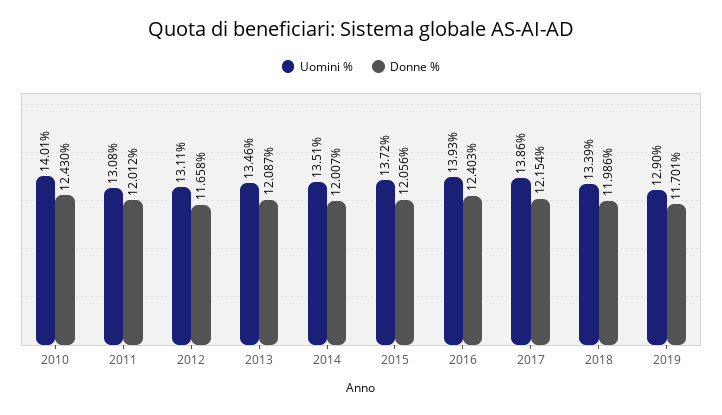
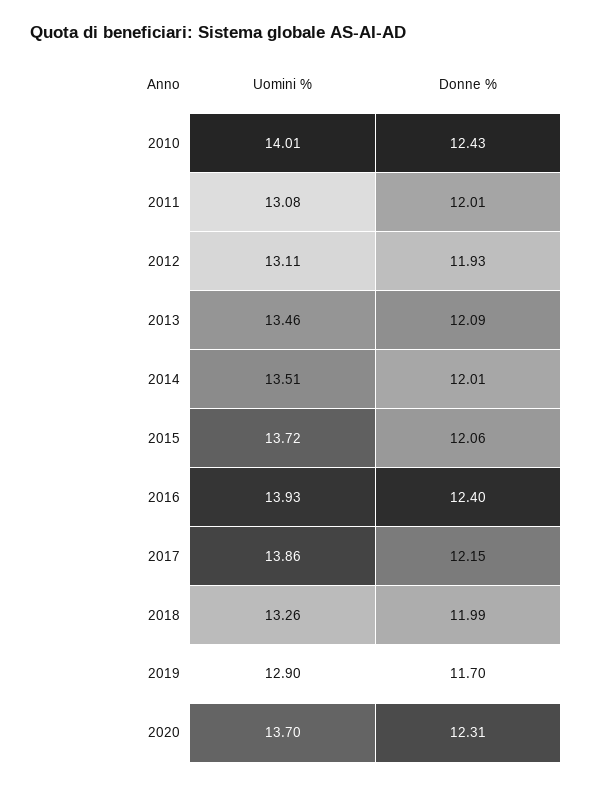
Donne %, 2012: 11.658 -> 11.93
Uomini %, 2018: 13.39 -> 13.26
Uomini %, 2020: none -> 13.7
Donne %, 2020: none -> 12.31

